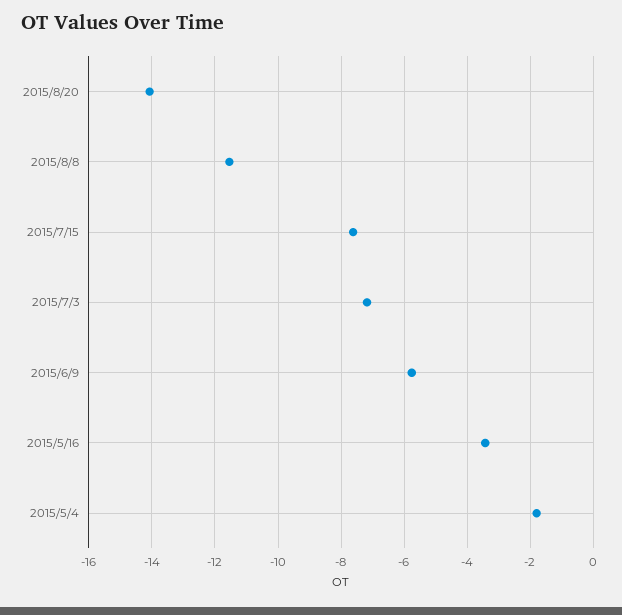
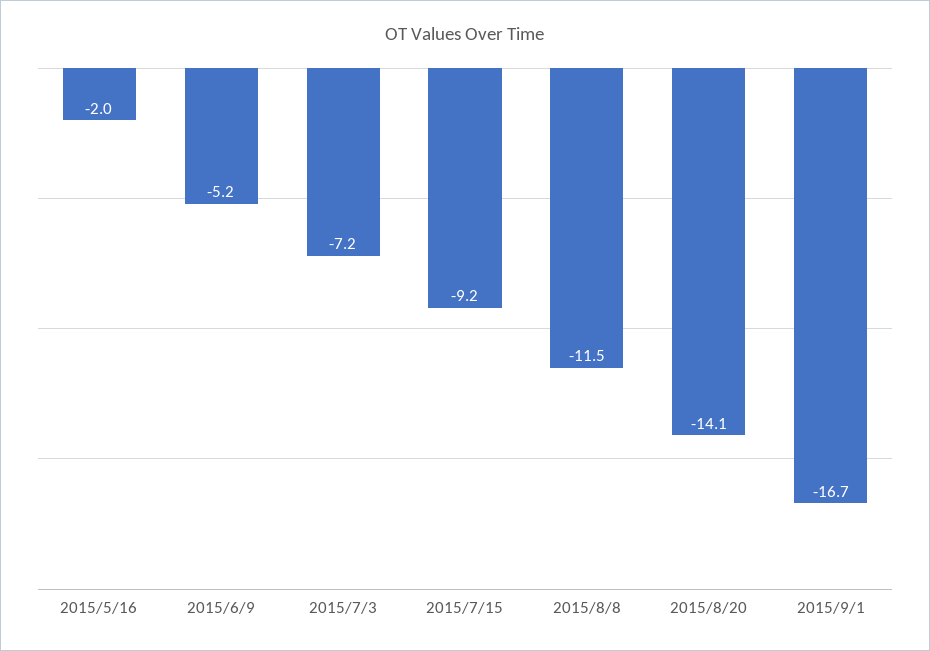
2015/7/15: -7.6 -> -9.2
2015/6/9: -5.8 -> -5.2
2015/5/16: -3.4 -> -2
2015/5/4: -1.8 -> none
2015/9/1: none -> -16.7

